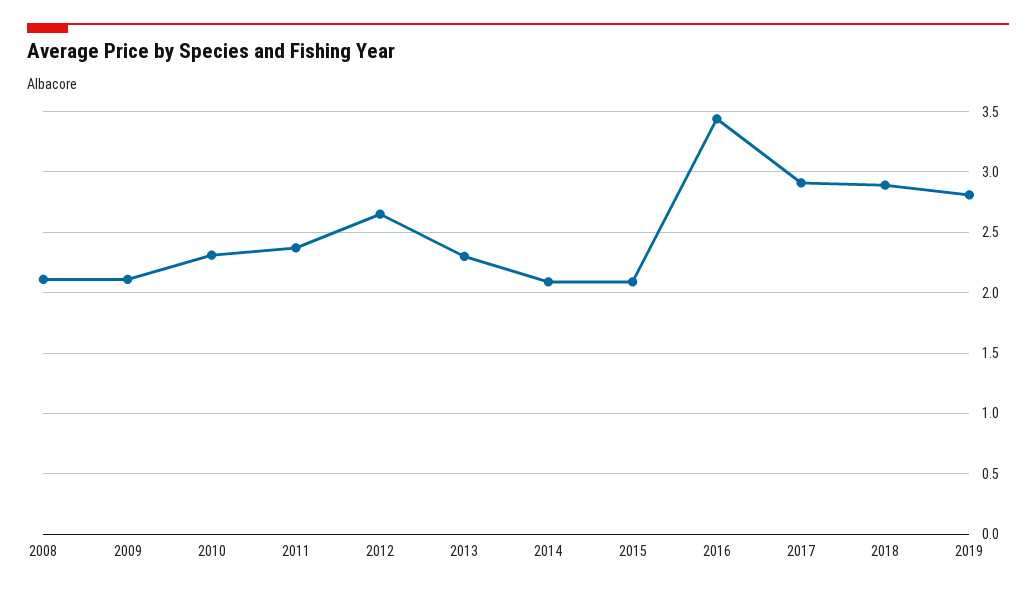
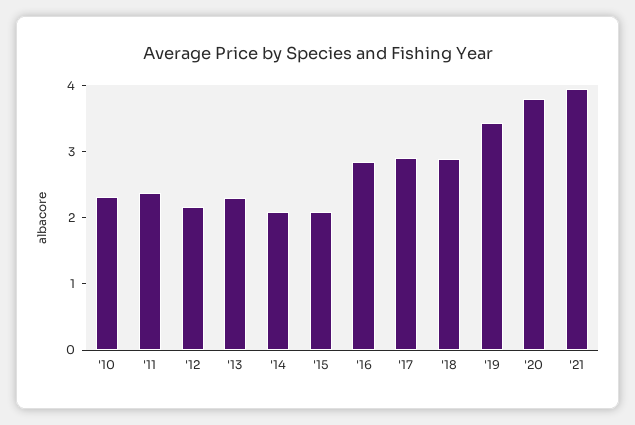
2008: 2.1 -> none
2009: 2.1 -> none
2012: 2.65 -> 2.2
2016: 3.45 -> 2.8
2019: 2.8 -> 3.4
'20: none -> 3.8
'21: none -> 4

